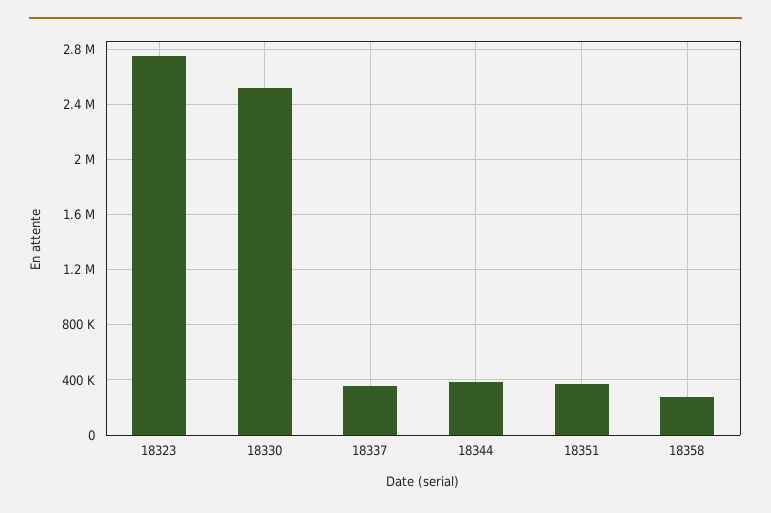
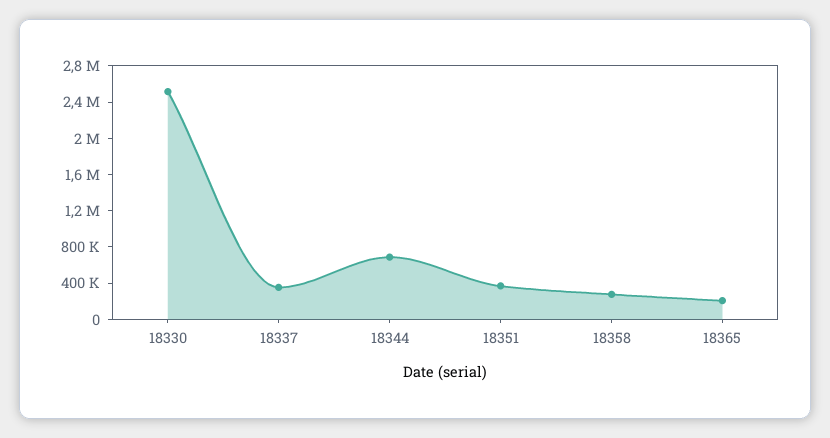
18323: 2750000 -> none
18344: 400000 -> 700000
18365: none -> 200000

